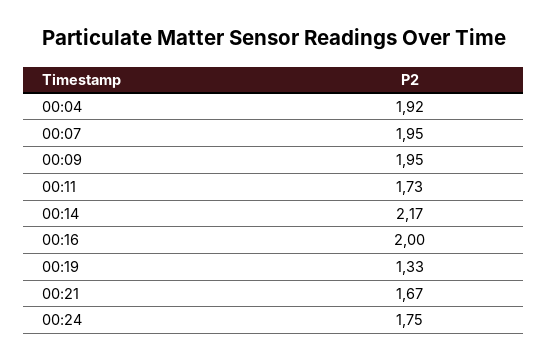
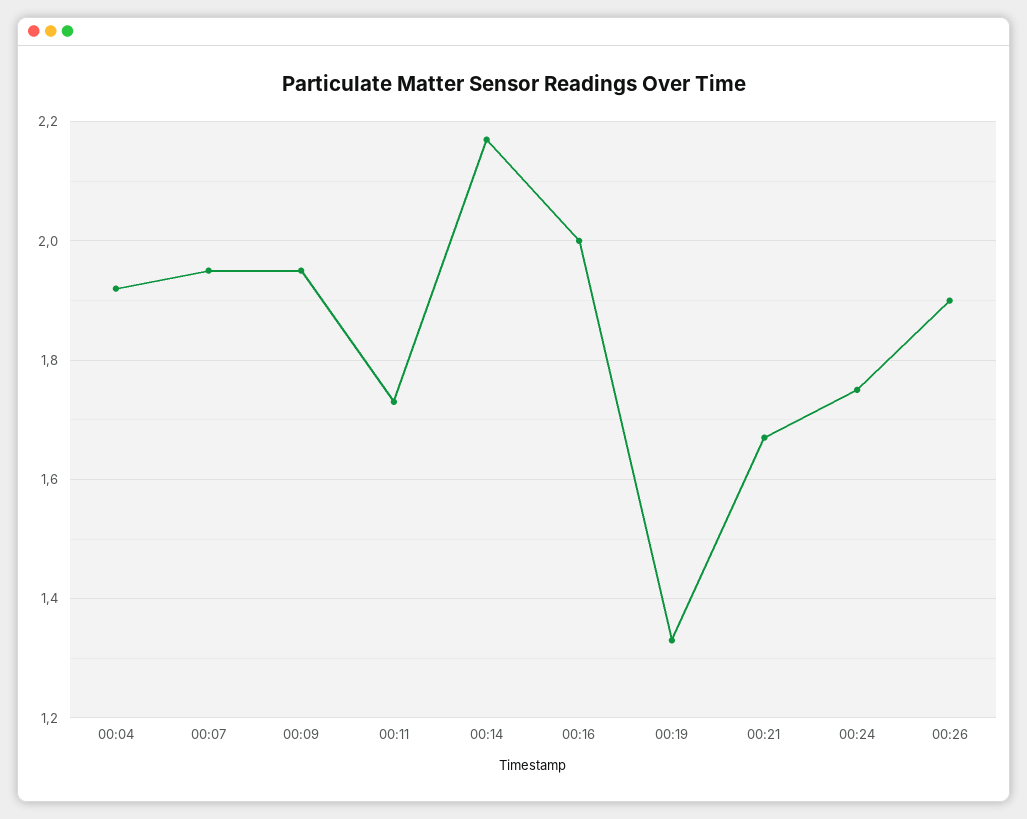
00:26: none -> 1.9

